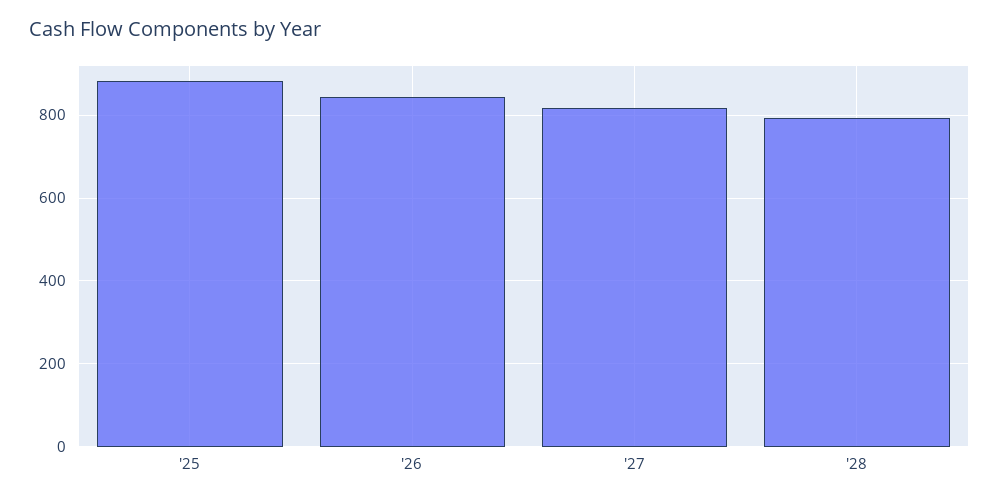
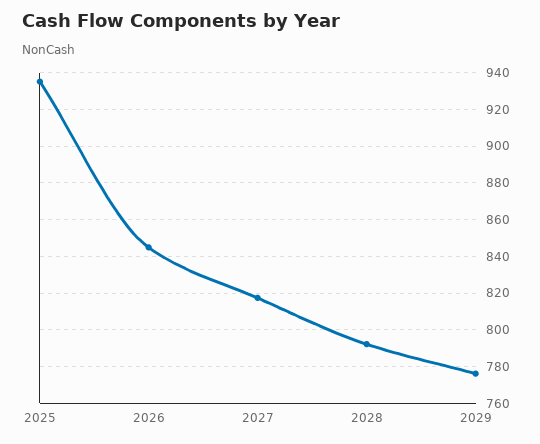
'25: 880 -> 935
2029: none -> 775

